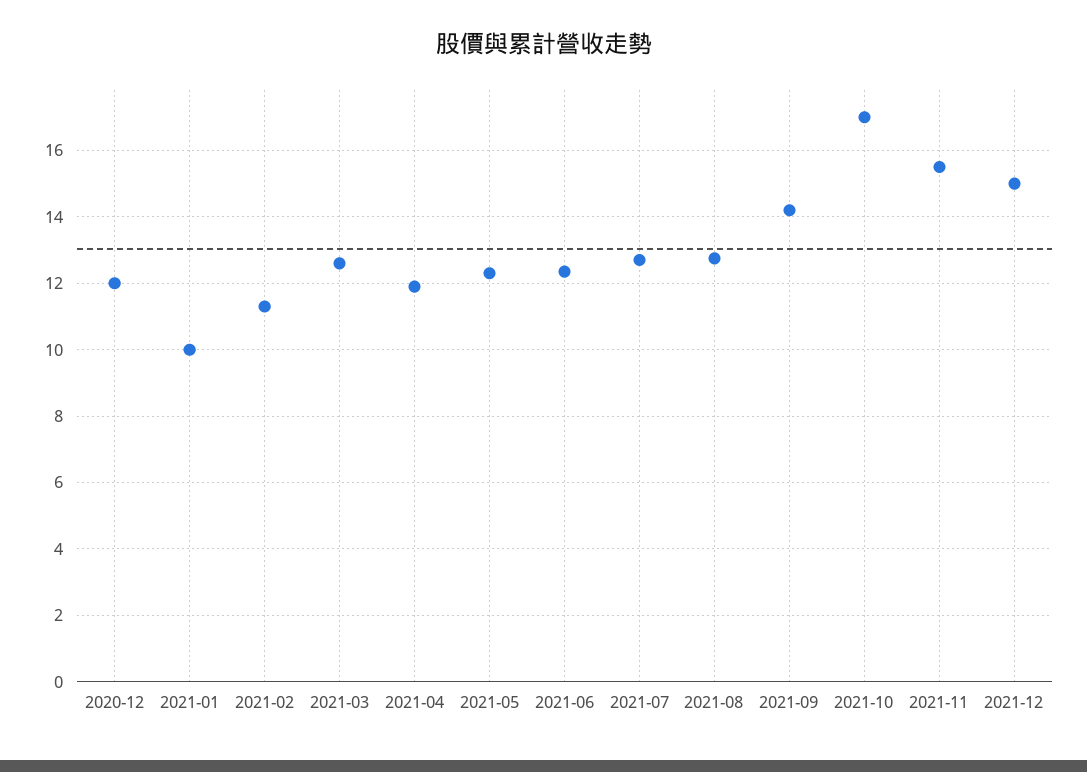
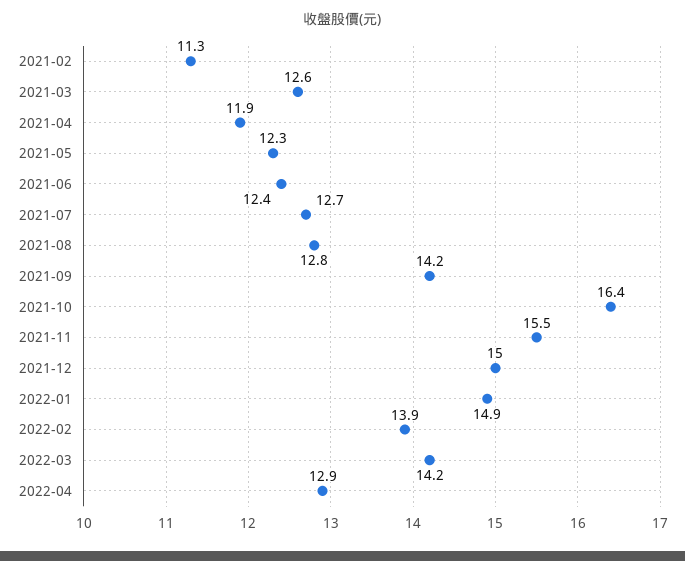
2020-12: 12 -> none
2021-01: 10 -> none
2021-10: 17 -> 16.4
2022-01: none -> 14.9
2022-02: none -> 13.9
2022-03: none -> 14.2
2022-04: none -> 12.9

